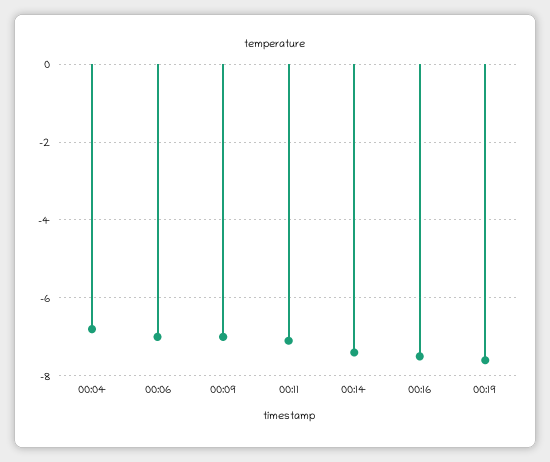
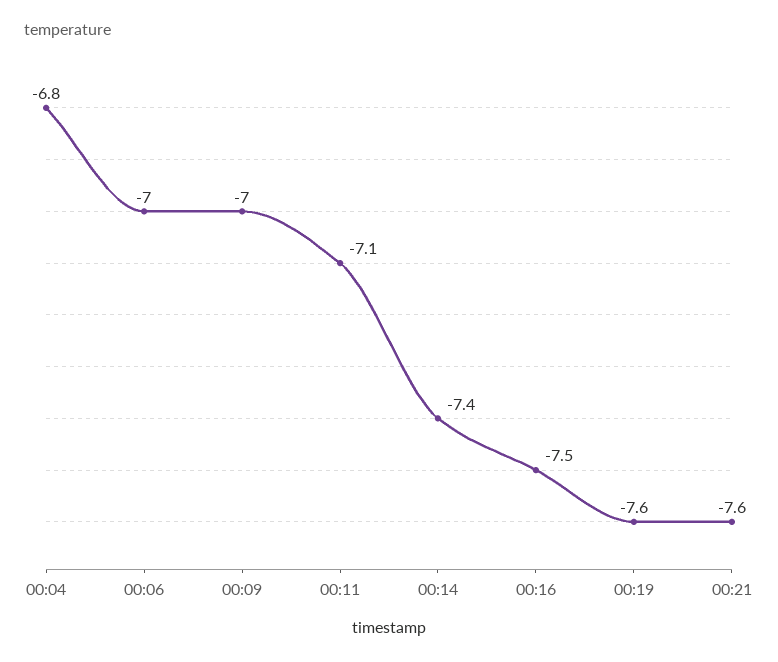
00:21: none -> -7.6

